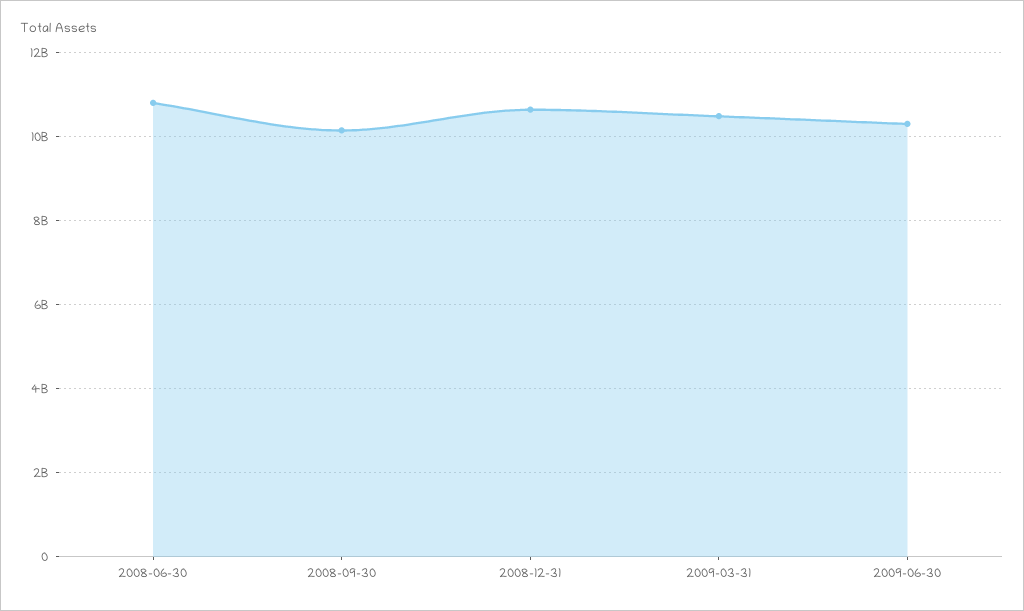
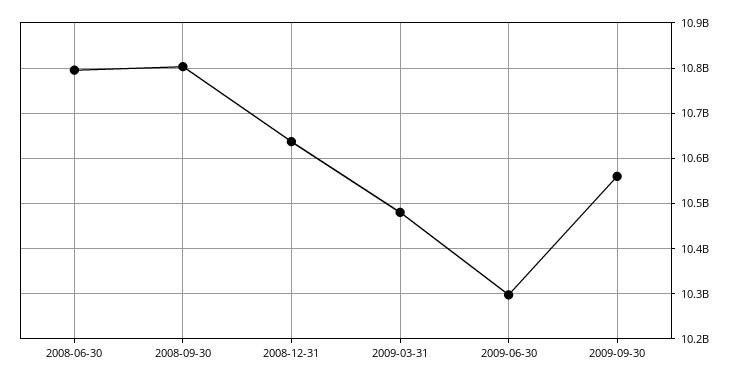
2008-09-30: 10200000000 -> 10800000000
2009-09-30: none -> 10560000000

